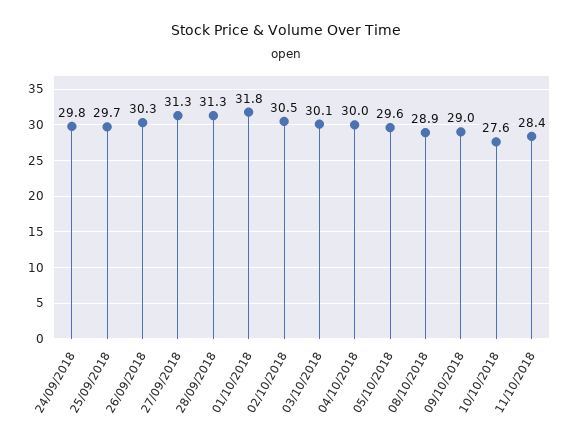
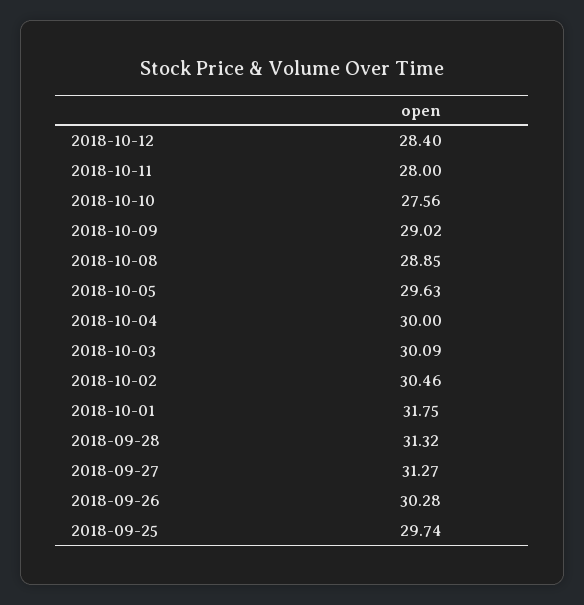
24/09/2018: 29.8 -> none
11/10/2018: 28.4 -> 28
2018-10-12: none -> 28.4

